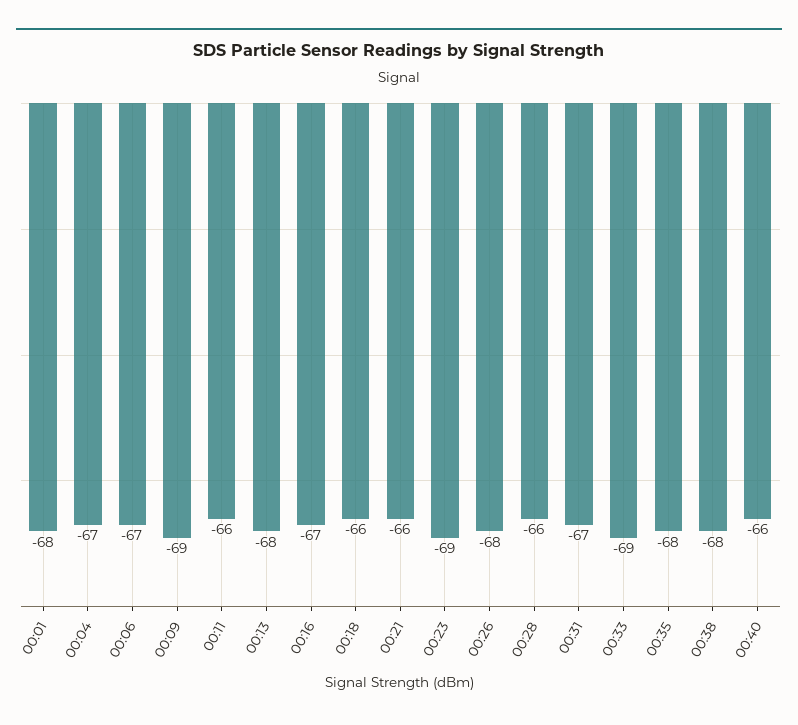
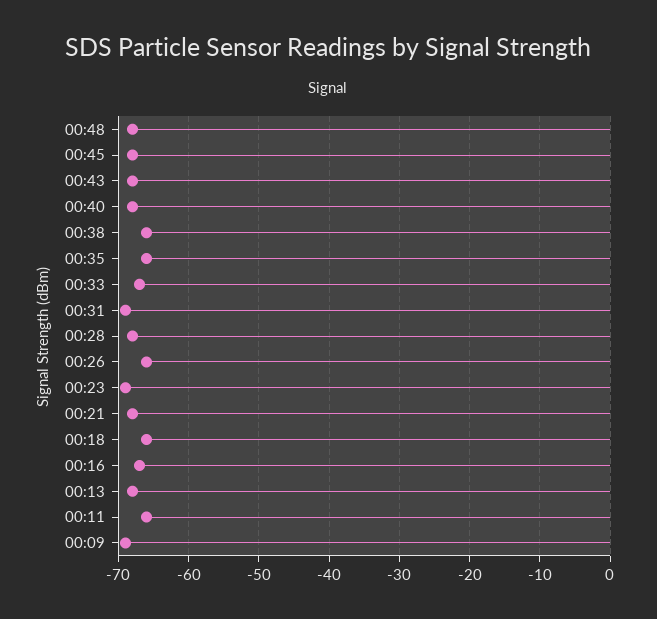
00:01: -68 -> none
00:04: -67 -> none
00:06: -67 -> none
00:21: -66 -> -68
00:26: -68 -> -66
00:28: -66 -> -68
00:31: -67 -> -69
00:33: -69 -> -67
00:35: -68 -> -66
00:38: -68 -> -66
00:40: -66 -> -68
00:48: none -> -68
00:45: none -> -68
00:43: none -> -68

